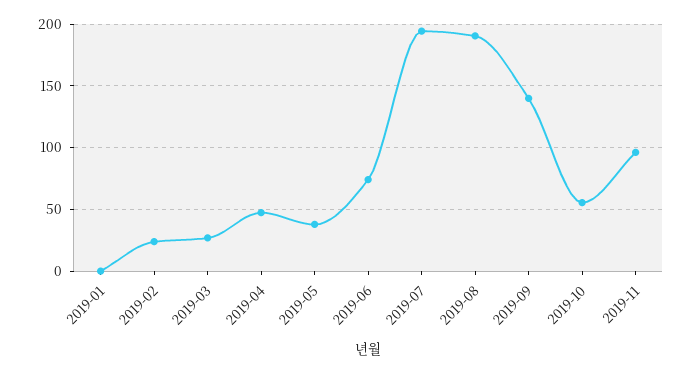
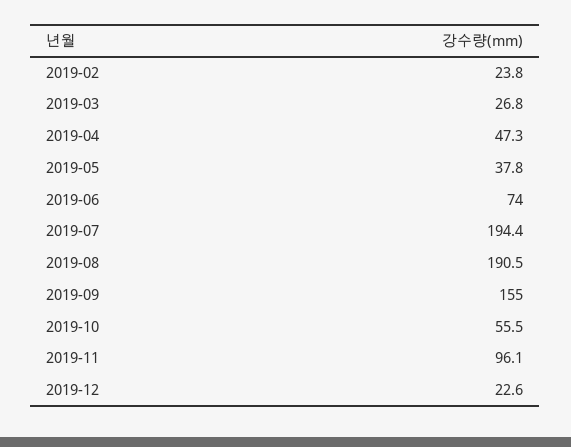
2019-01: 0 -> none
2019-09: 140 -> 155
2019-12: none -> 22.6

